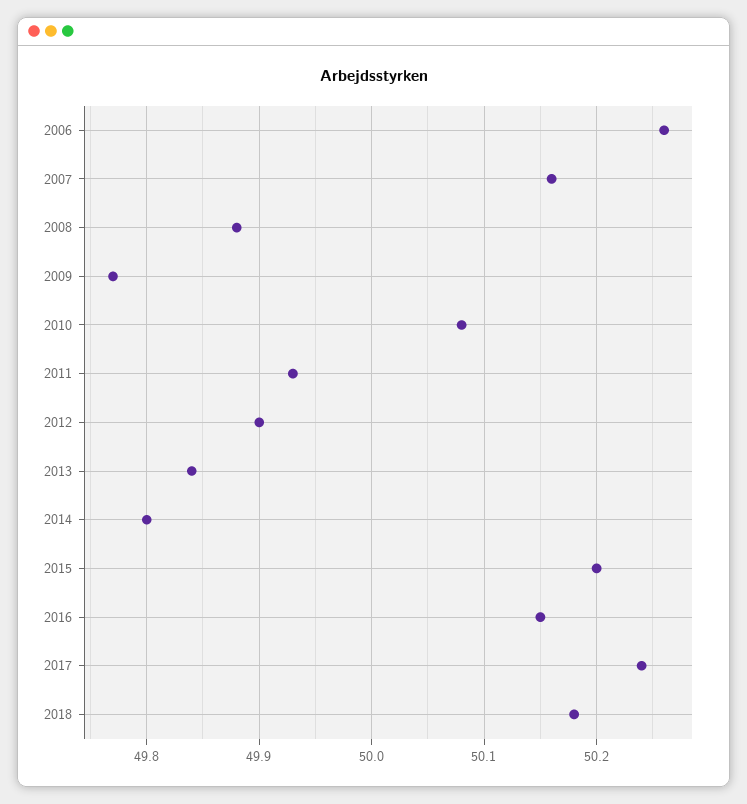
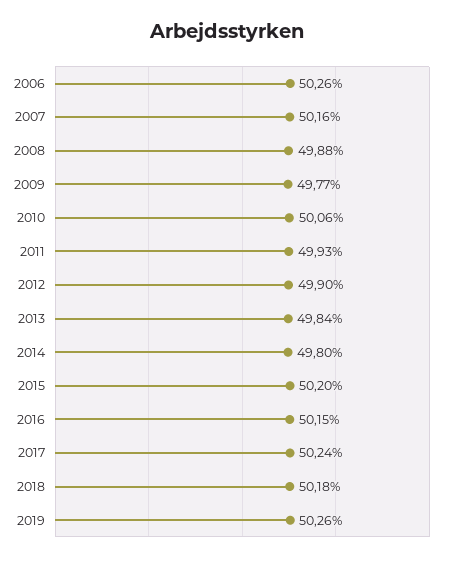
2010: 50.08 -> 50.06
2019: none -> 50.26

